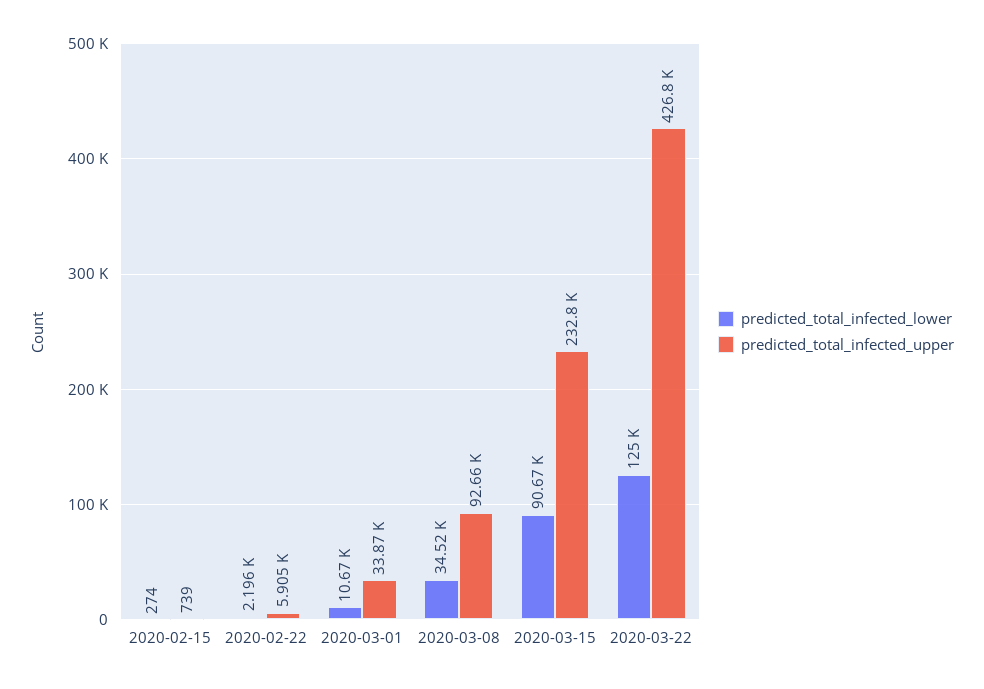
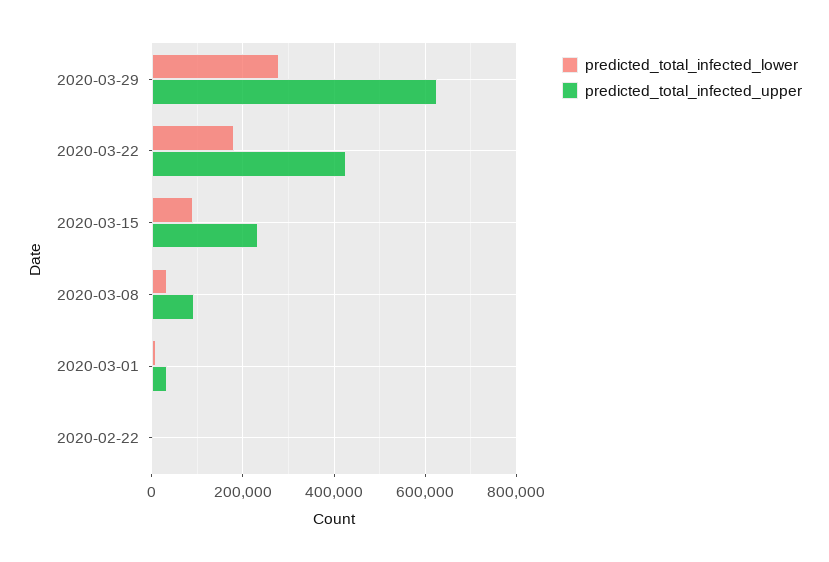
predicted_total_infected_lower, 2020-02-15: 274 -> none
predicted_total_infected_upper, 2020-02-15: 739 -> none
predicted_total_infected_lower, 2020-03-22: 125000 -> 180000
predicted_total_infected_lower, 2020-03-29: none -> 280000
predicted_total_infected_upper, 2020-03-29: none -> 620000

